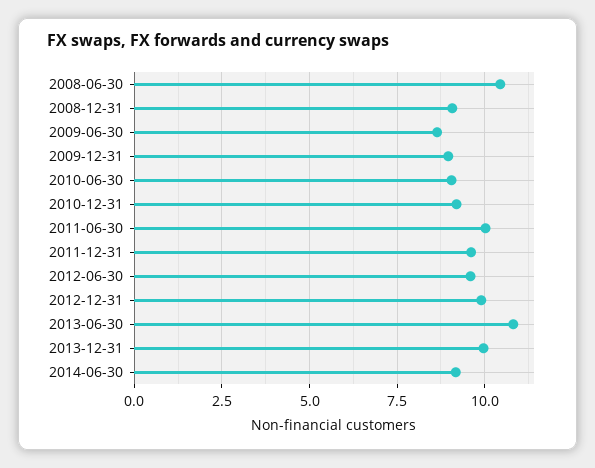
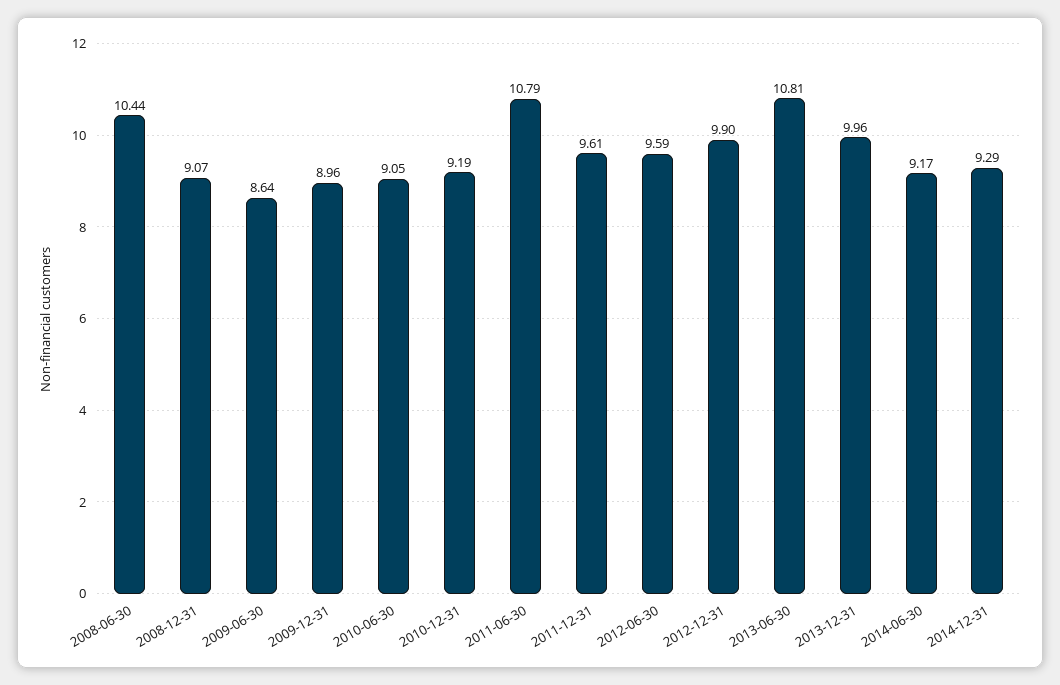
2011-06-30: 10 -> 10.79
2014-12-31: none -> 9.29

